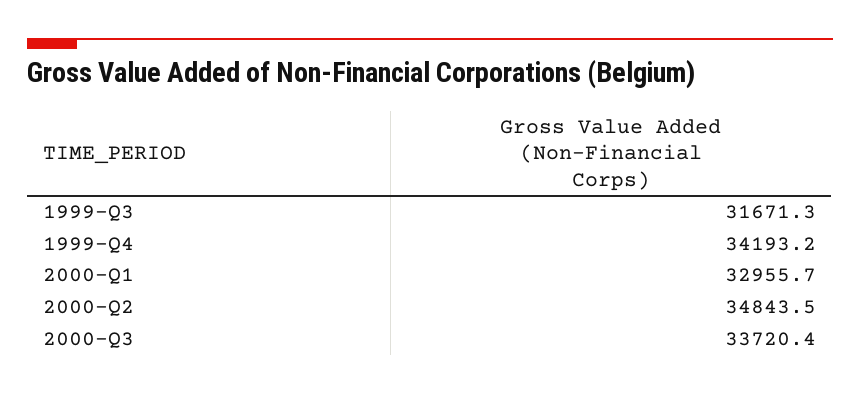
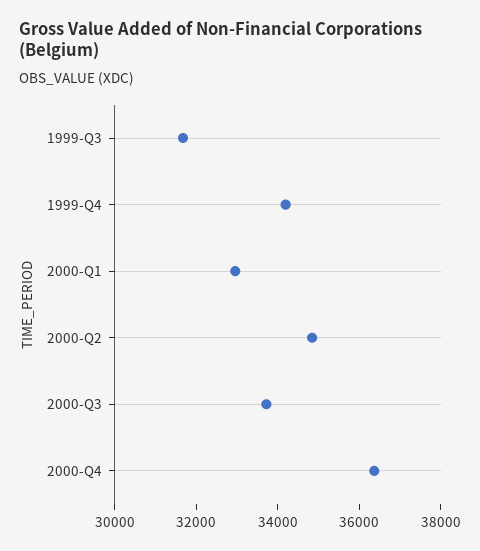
2000-Q4: none -> 36500

